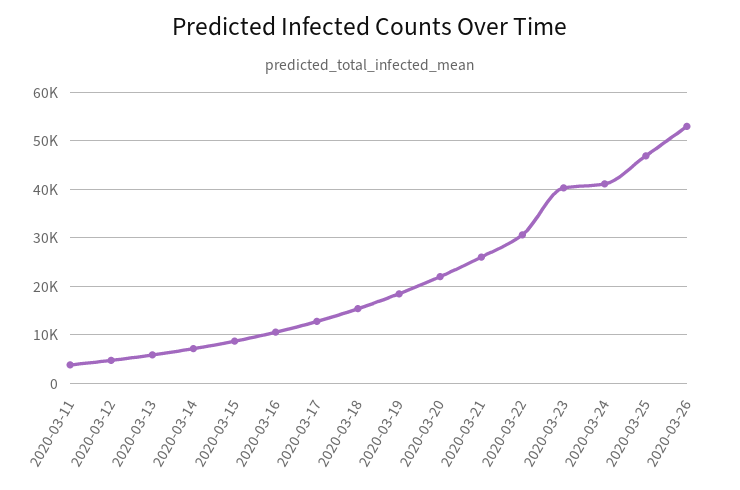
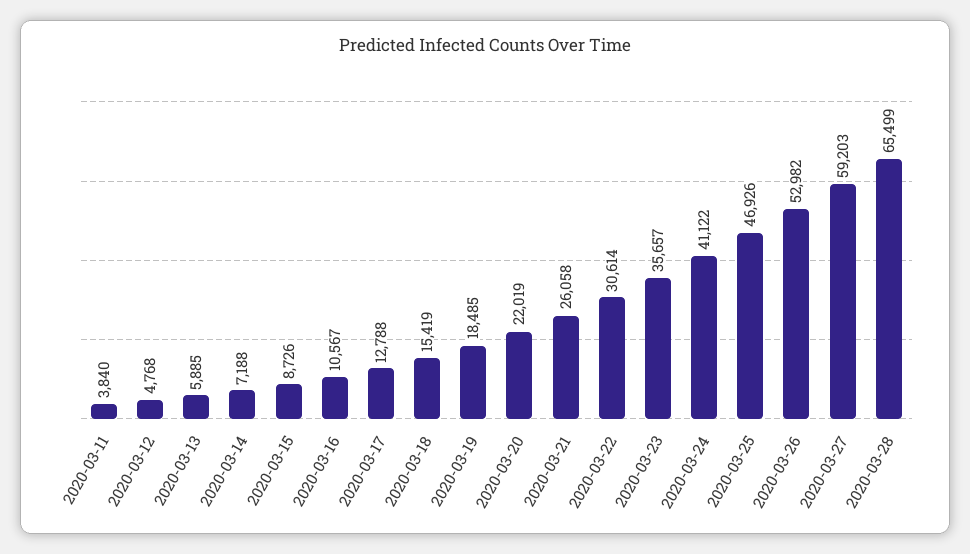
2020-03-23: 40000 -> 35657
2020-03-27: none -> 59203
2020-03-28: none -> 65499

